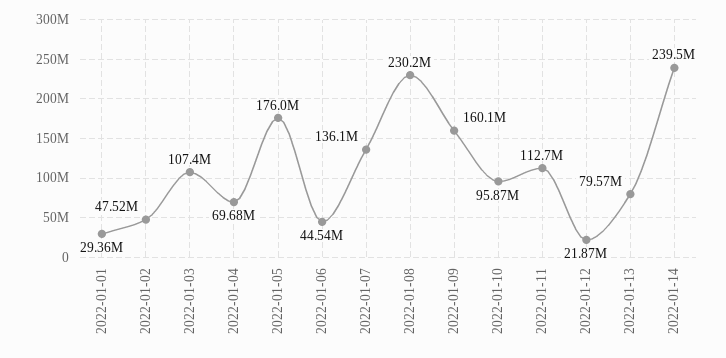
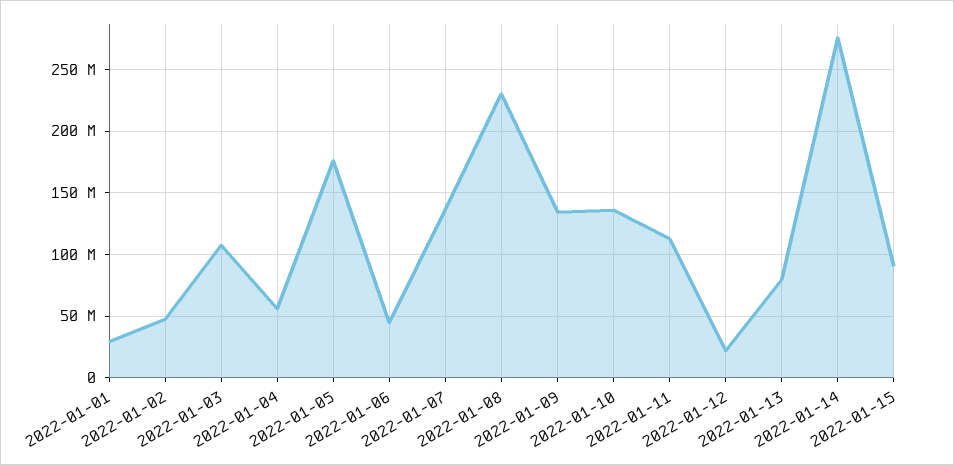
2022-01-04: 69680000 -> 55000000
2022-01-09: 160100000 -> 135000000
2022-01-10: 95870000 -> 135000000
2022-01-14: 239500000 -> 275000000
2022-01-15: none -> 90000000

